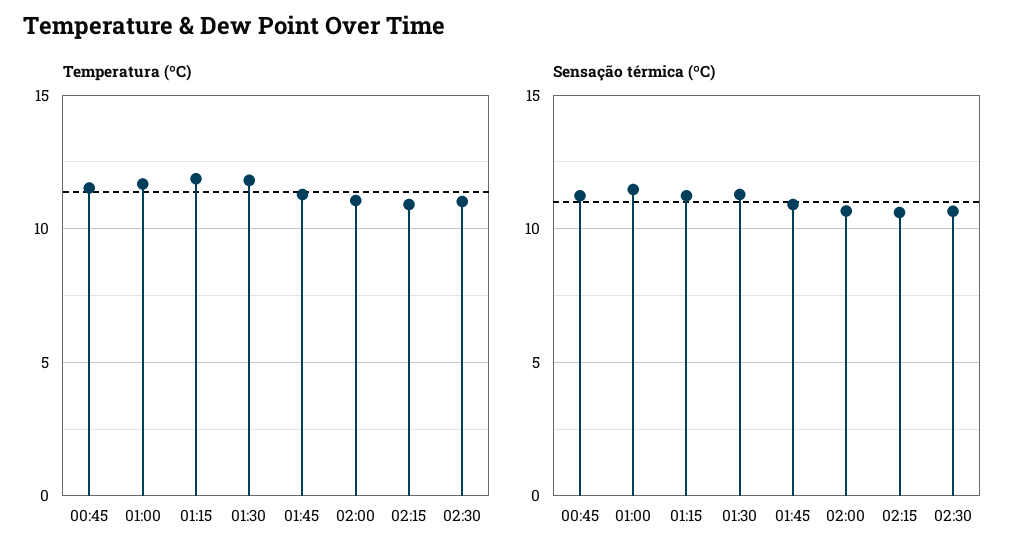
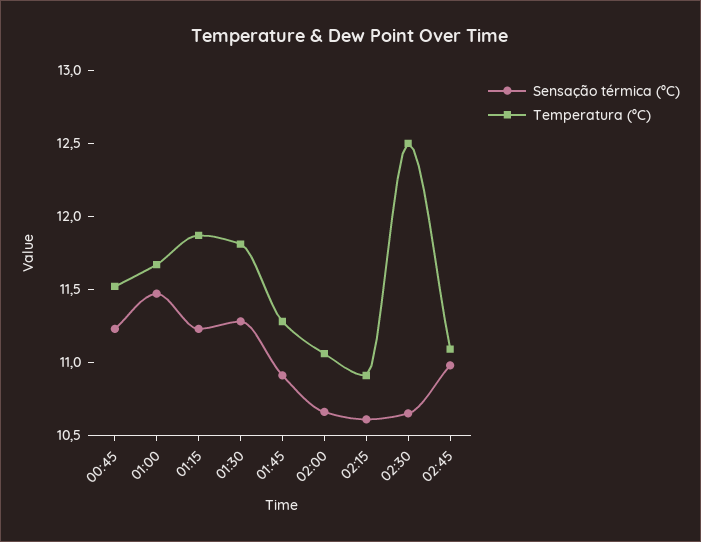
Temperatura (ºC), 02:30: 11 -> 12.5
Sensação térmica (ºC), 02:45: none -> 11
Temperatura (ºC), 02:45: none -> 11.1

